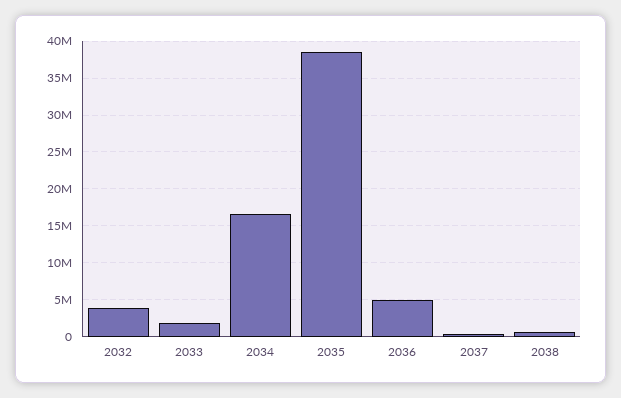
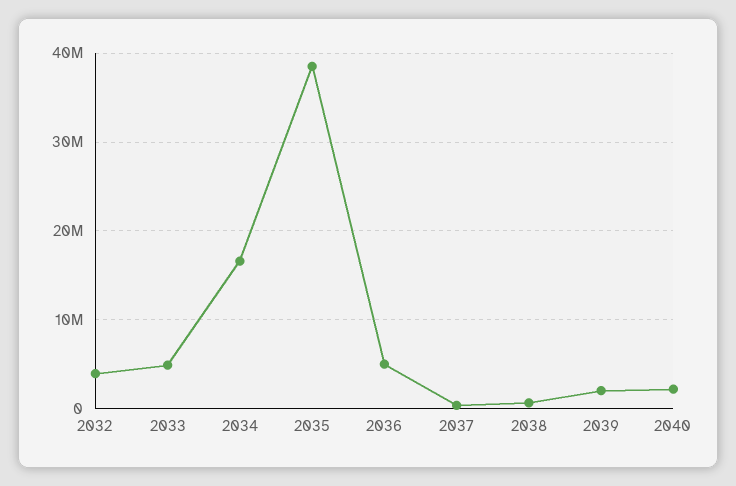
2033: 2000000 -> 5000000
2039: none -> 2000000
2040: none -> 2000000

